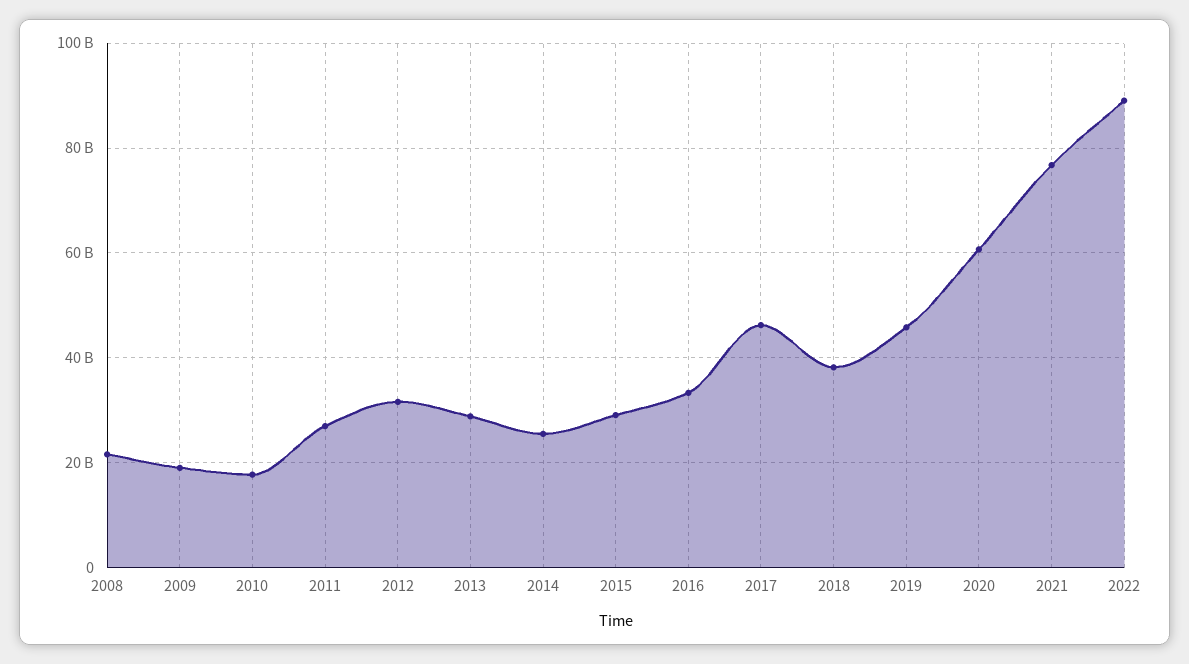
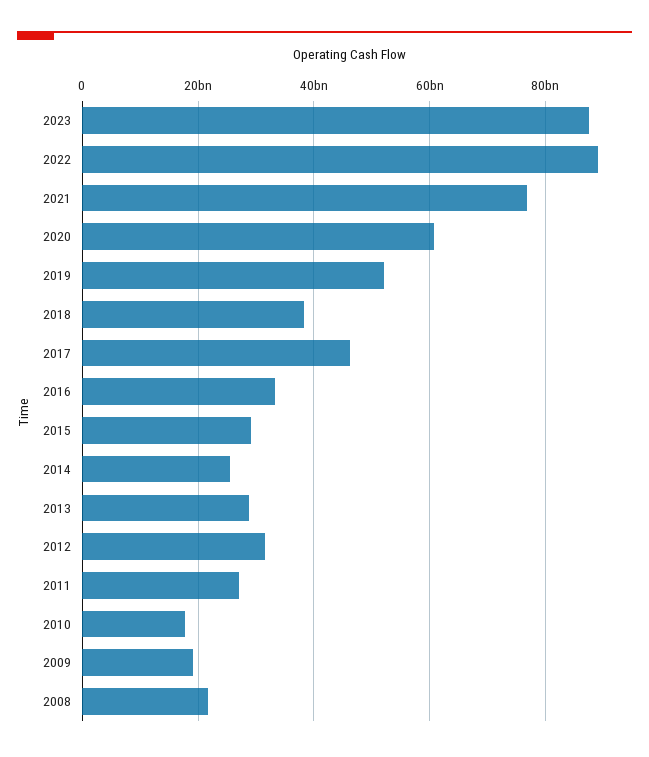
2019: 46000000000 -> 52000000000
2023: none -> 88000000000

